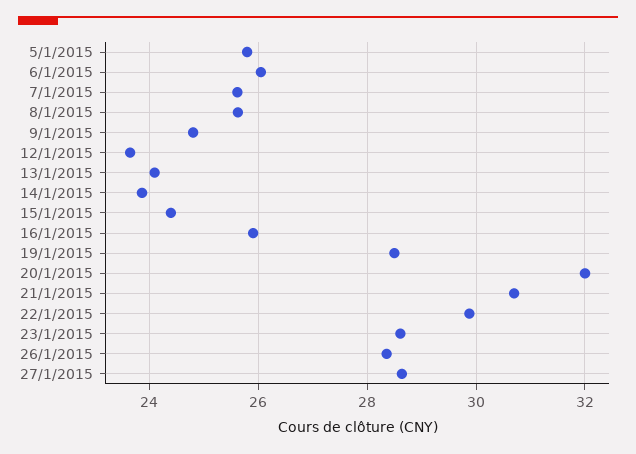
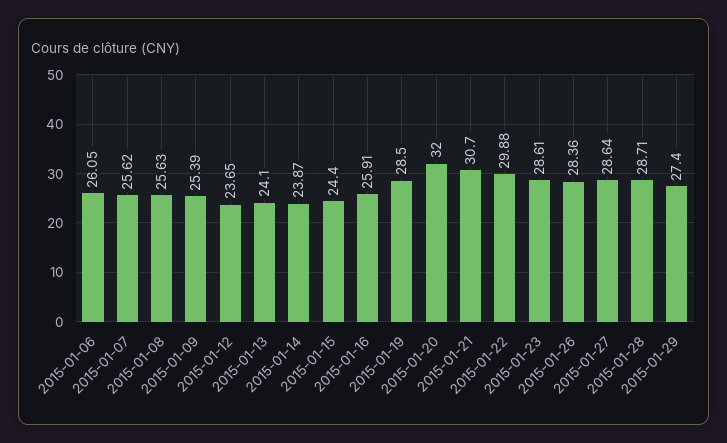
5/1/2015: 25.8 -> none
9/1/2015: 24.8 -> 25.39
2015-01-28: none -> 28.71
2015-01-29: none -> 27.4

